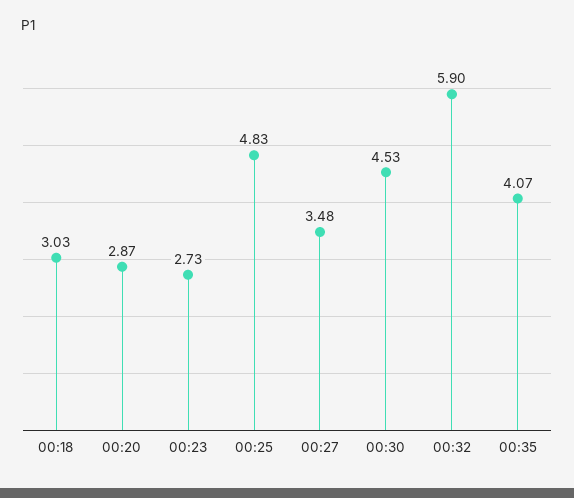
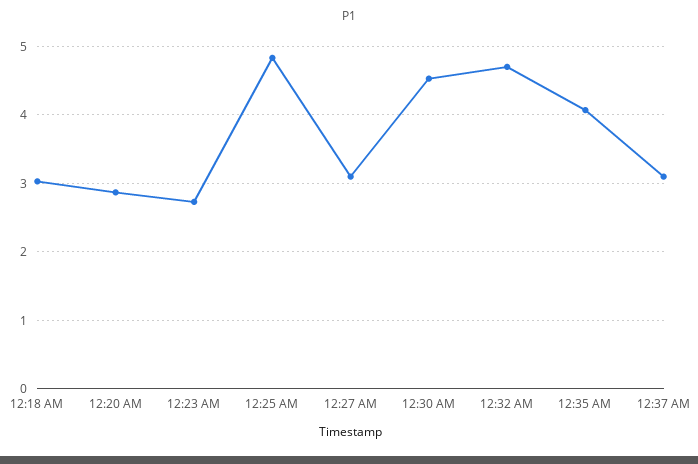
00:27: 3.48 -> 3.1
00:32: 5.9 -> 4.7
12:37 AM: none -> 3.1

